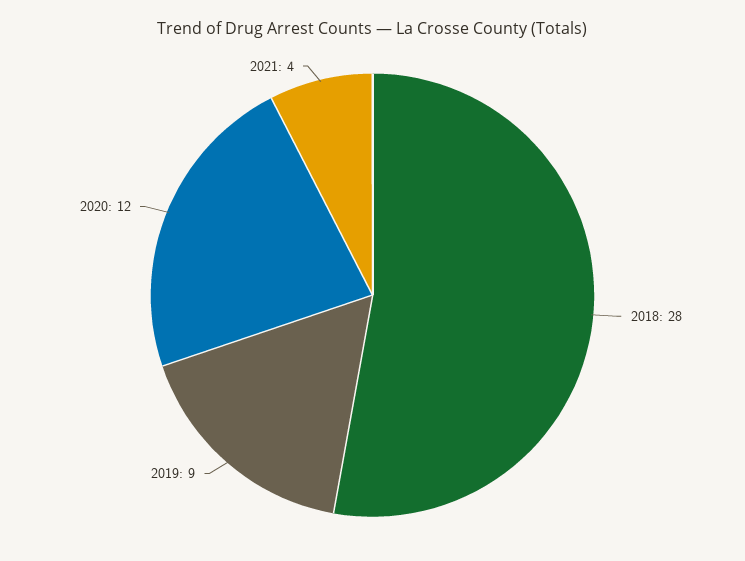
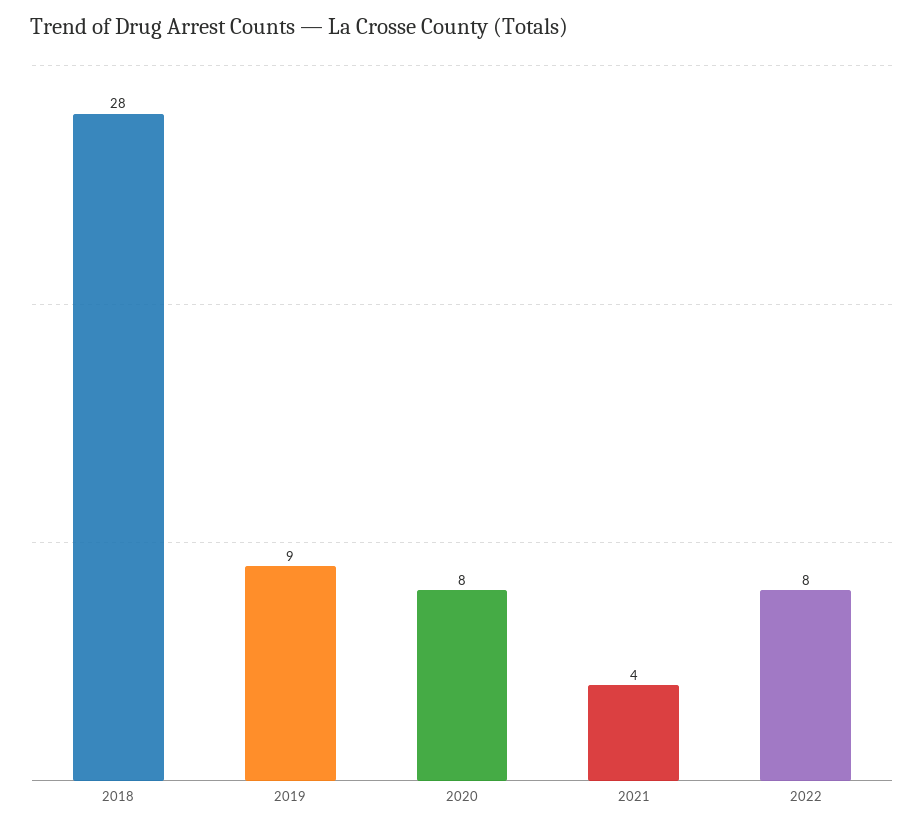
2020: 12 -> 8
2022: none -> 8

